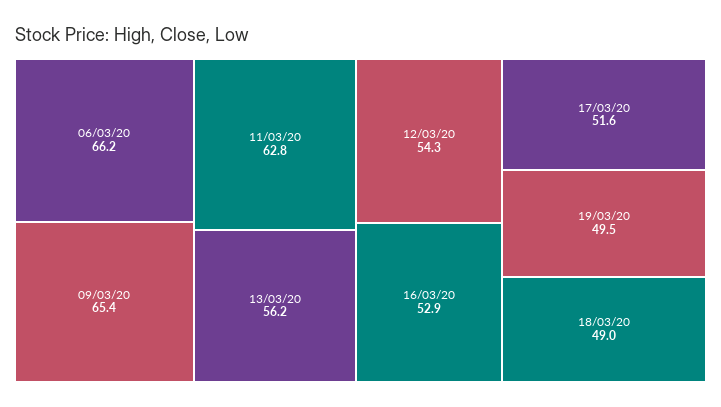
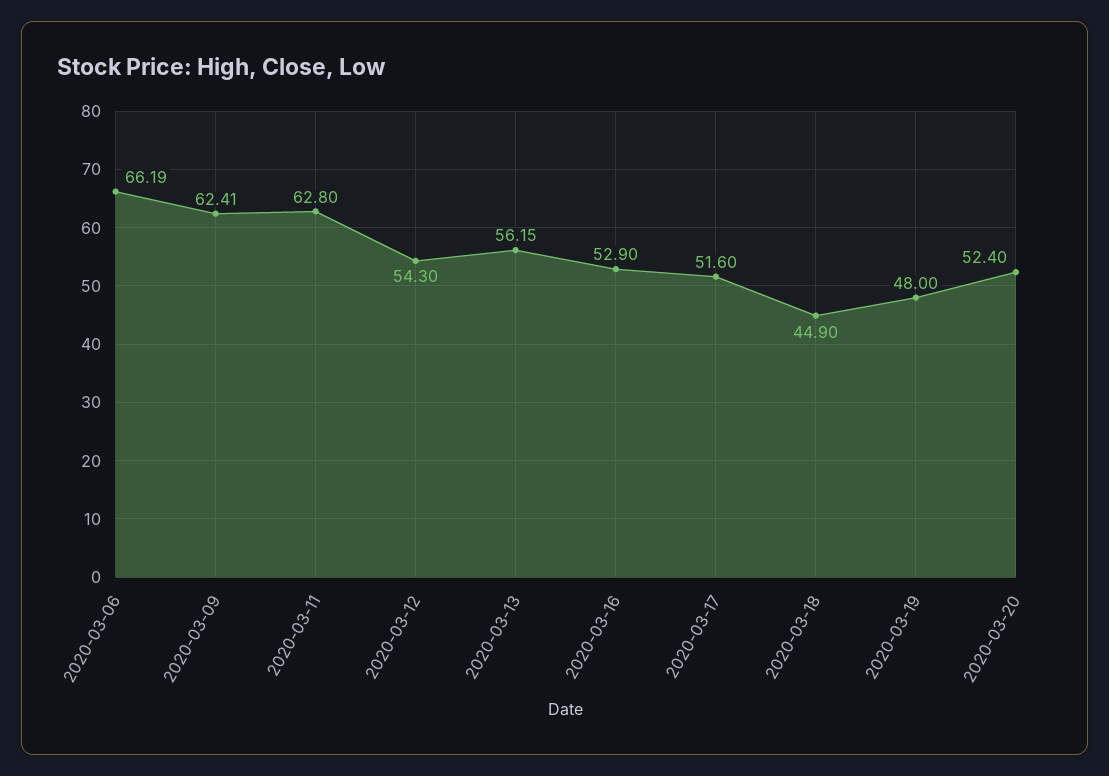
09/03/20: 65.4 -> 62.41
19/03/20: 49.5 -> 48
18/03/20: 49 -> 44.9
2020-03-20: none -> 52.4

